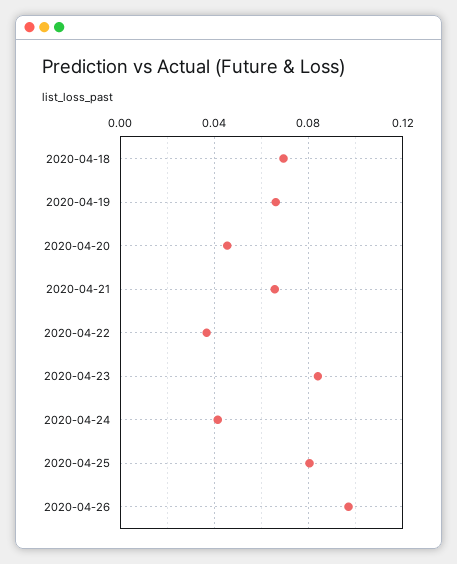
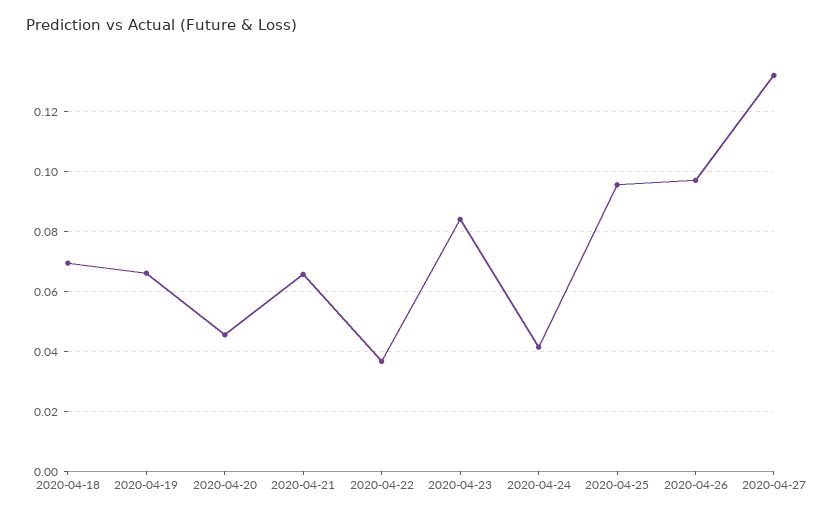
2020-04-25: 0.08 -> 0.095
2020-04-27: none -> 0.1325

